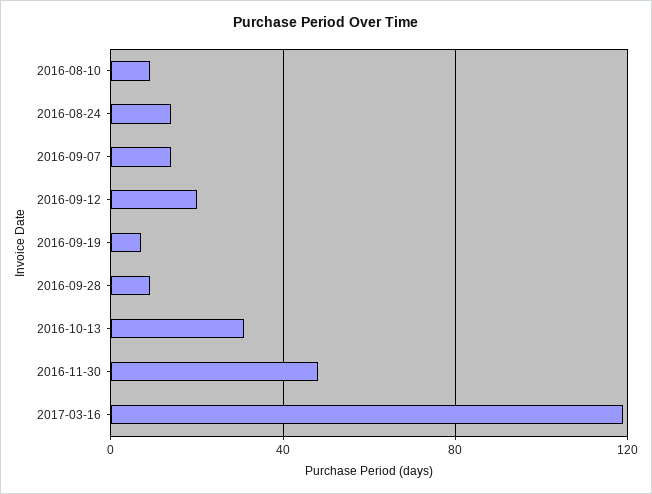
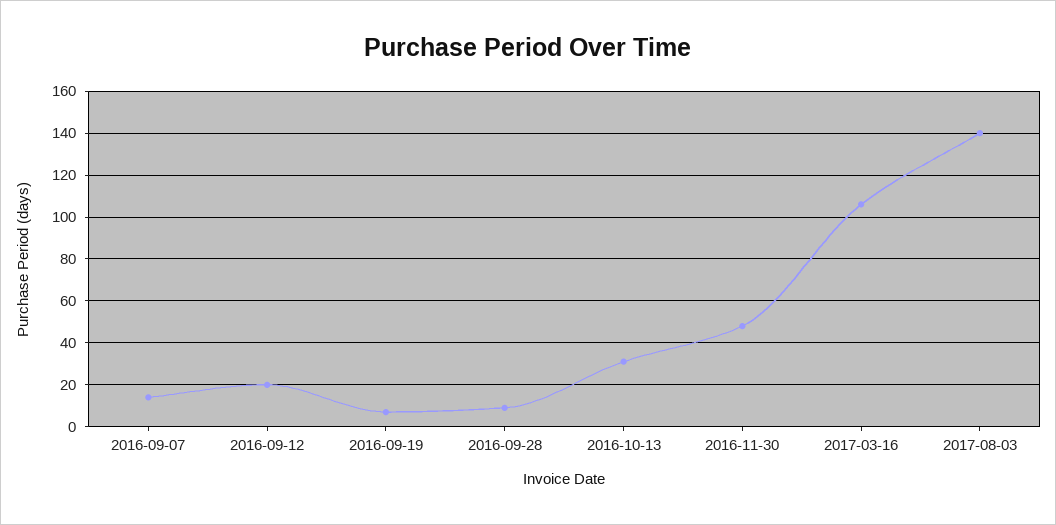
2016-08-10: 10 -> none
2016-08-24: 15 -> none
2017-03-16: 120 -> 105
2017-08-03: none -> 140

